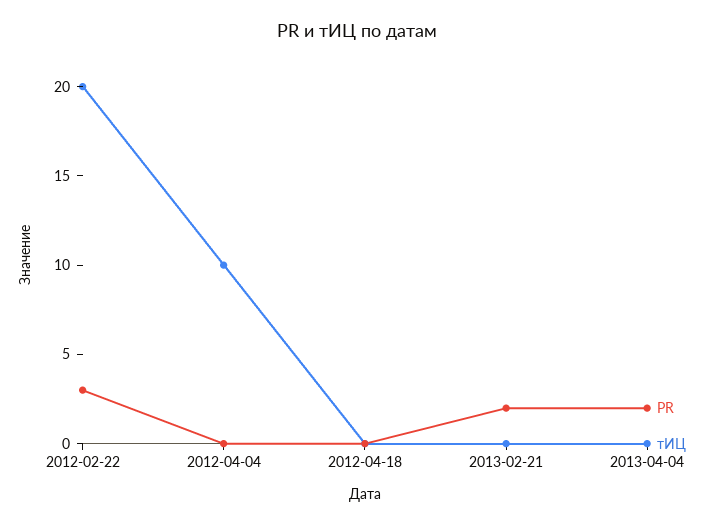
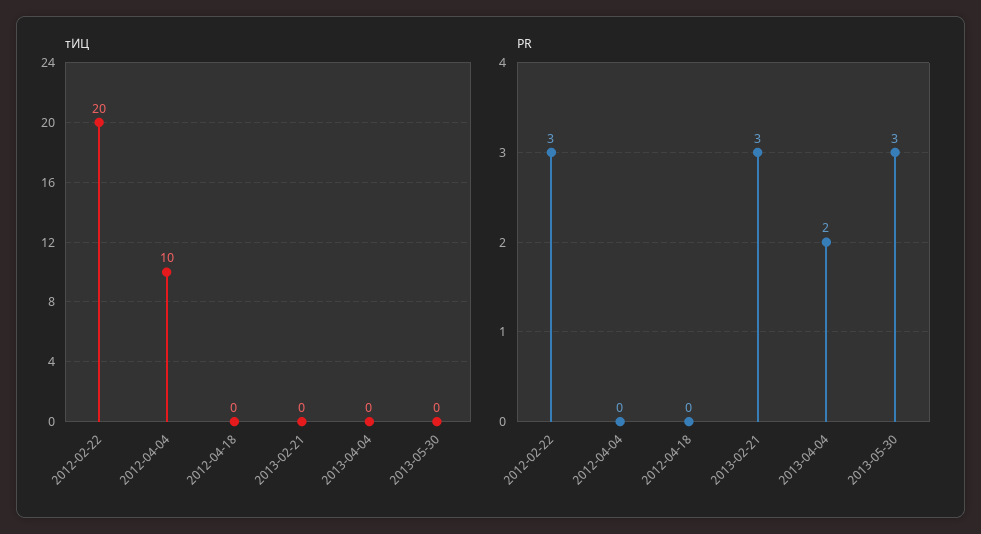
PR, 2013-02-21: 2 -> 3
тИЦ, 2013-05-30: none -> 0
PR, 2013-05-30: none -> 3

